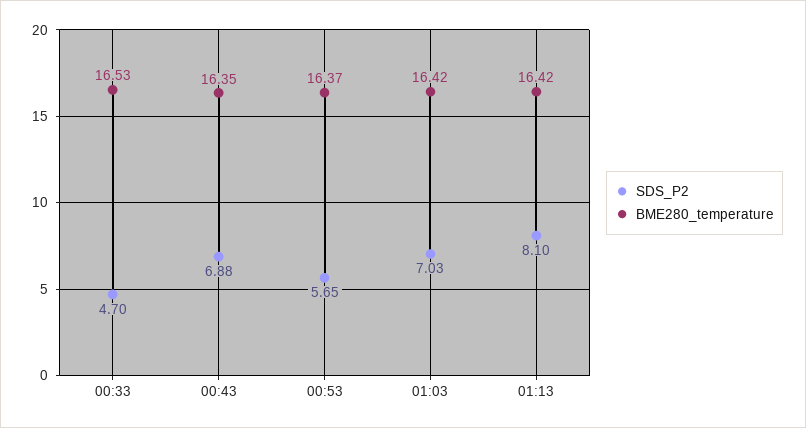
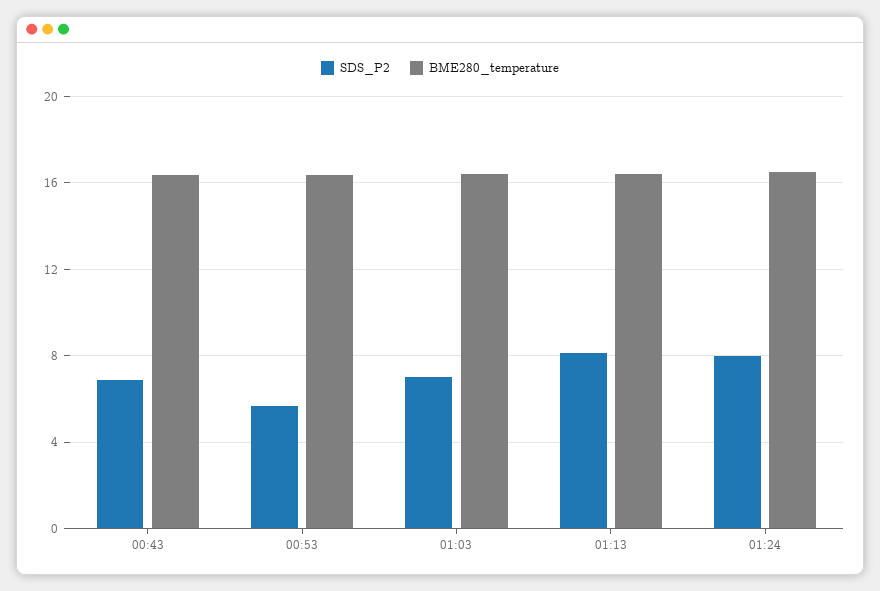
SDS_P2, 00:33: 4.7 -> none
BME280_temperature, 00:33: 16.53 -> none
SDS_P2, 01:24: none -> 8
BME280_temperature, 01:24: none -> 16.5

